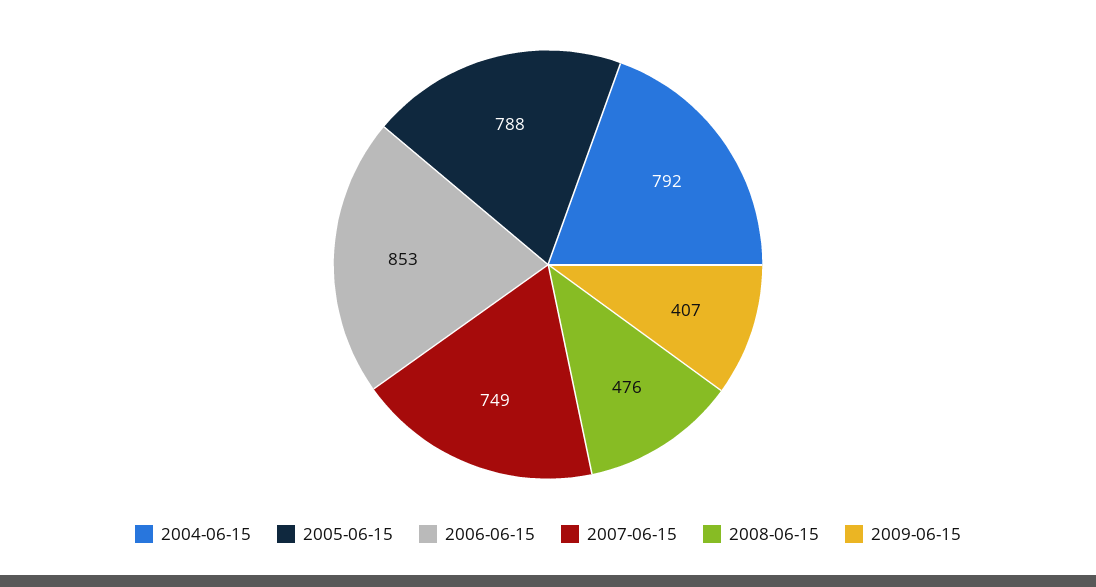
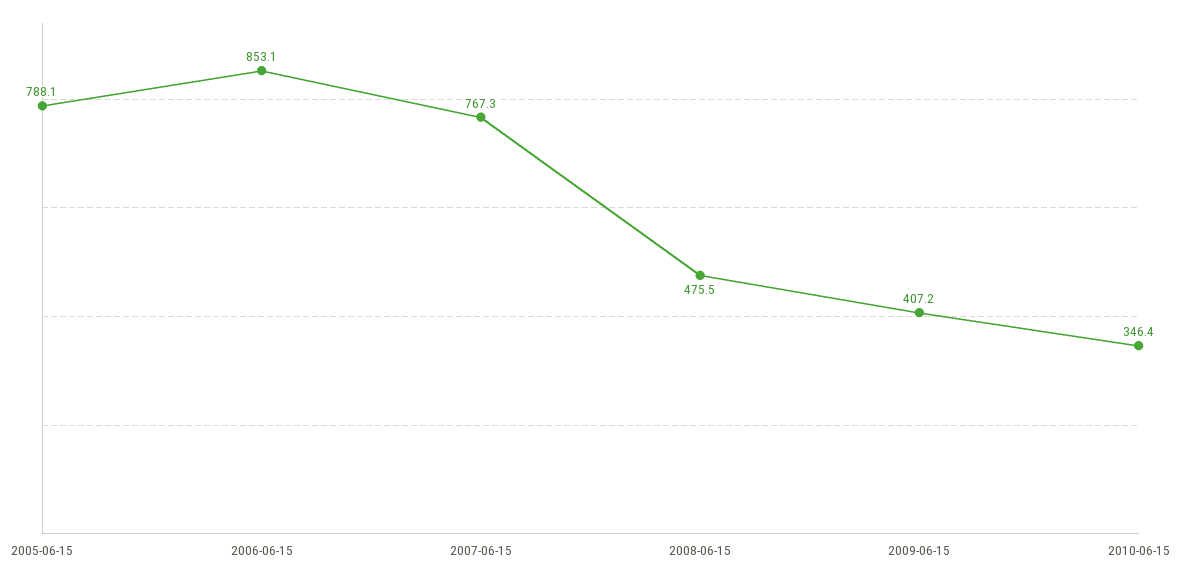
2004-06-15: 792 -> none
2007-06-15: 749 -> 767.3
2010-06-15: none -> 346.4

